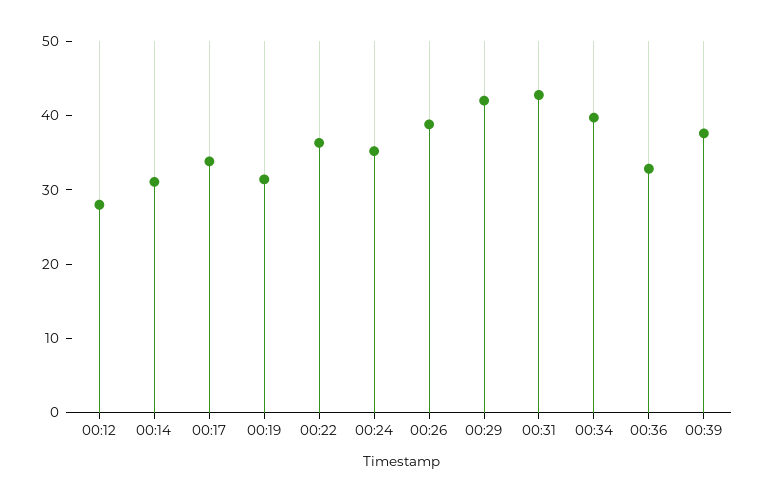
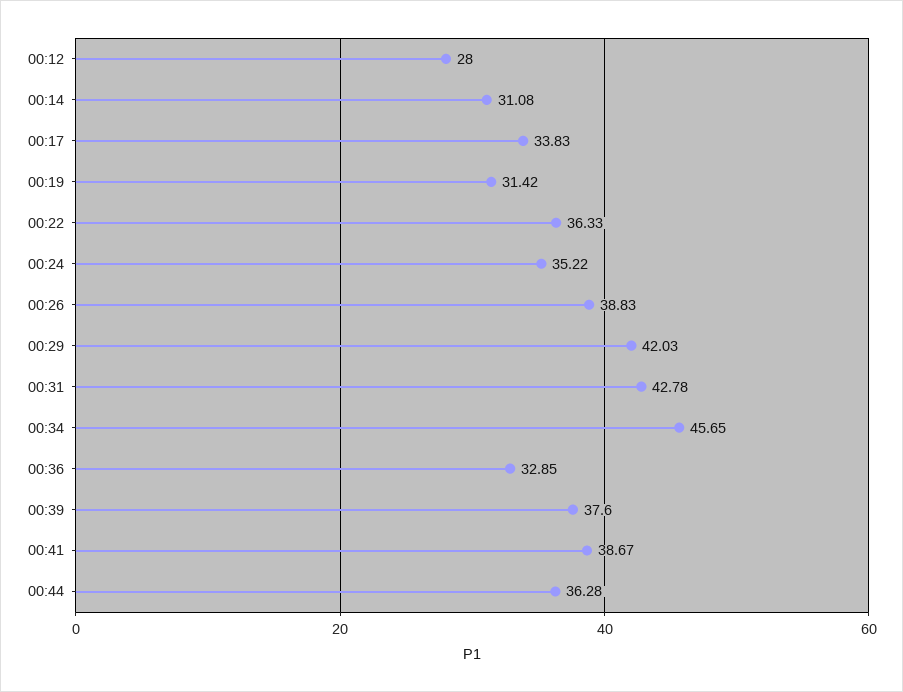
00:34: 40 -> 45.65
00:41: none -> 38.67
00:44: none -> 36.28

